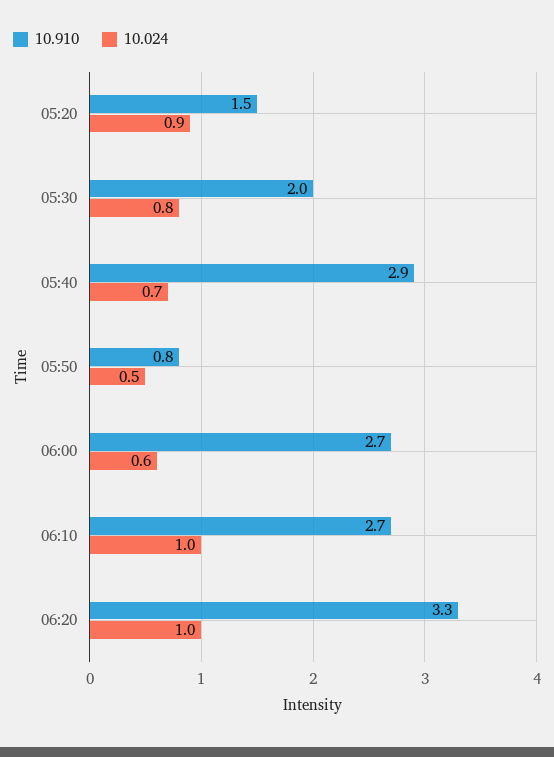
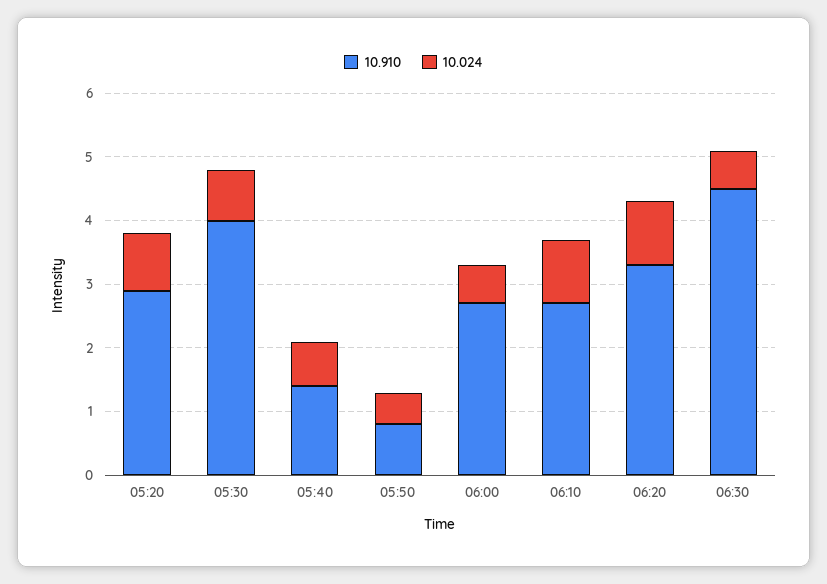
10.910, 05:20: 1.5 -> 3
10.910, 05:30: 2 -> 4
10.910, 05:40: 2.9 -> 1.5
10.910, 06:30: none -> 4.5
10.024, 06:30: none -> 0.5

